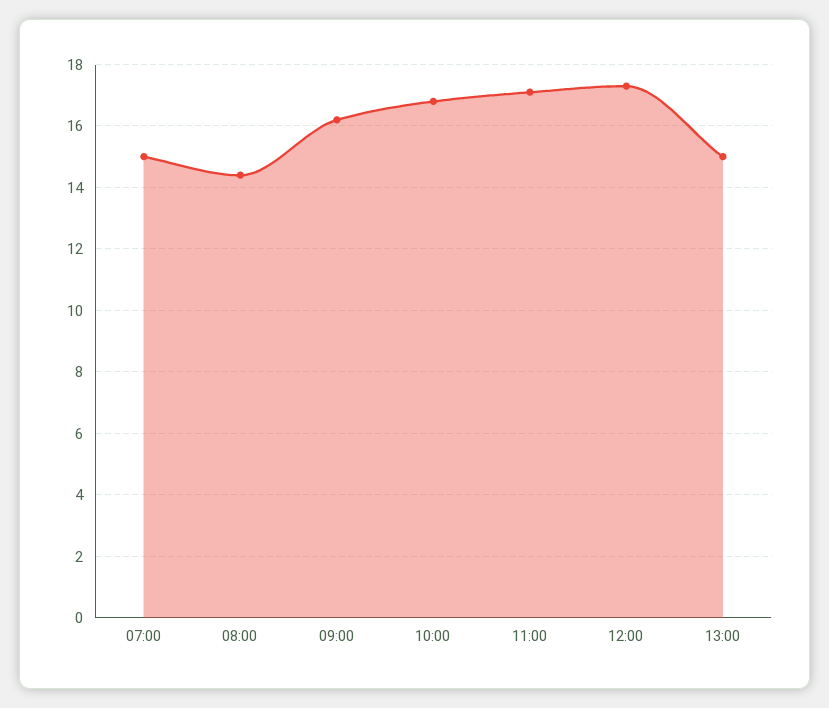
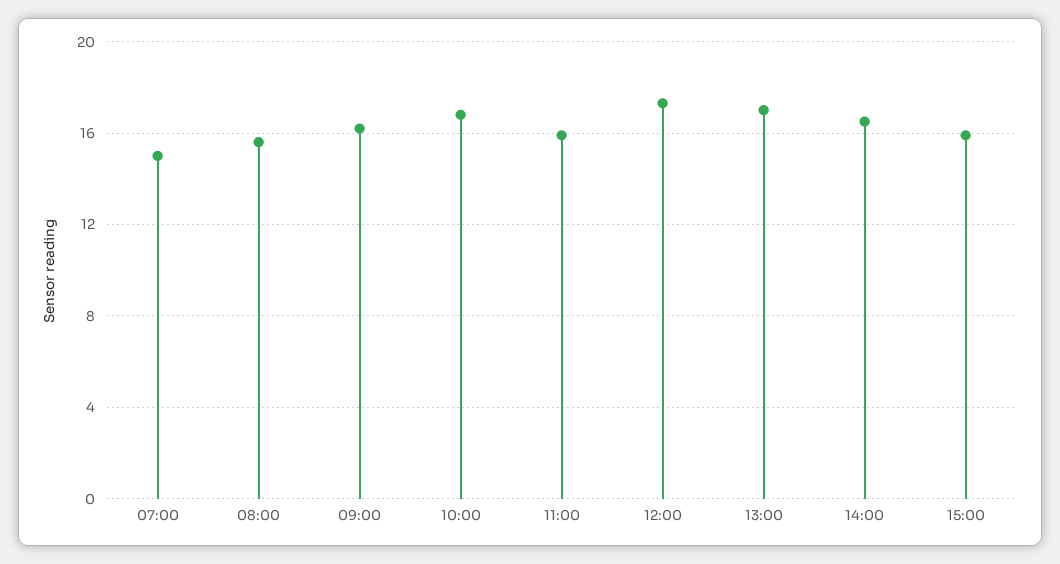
08:00: 14.5 -> 15.5
11:00: 17 -> 16
13:00: 15 -> 17
14:00: none -> 16.5
15:00: none -> 16

